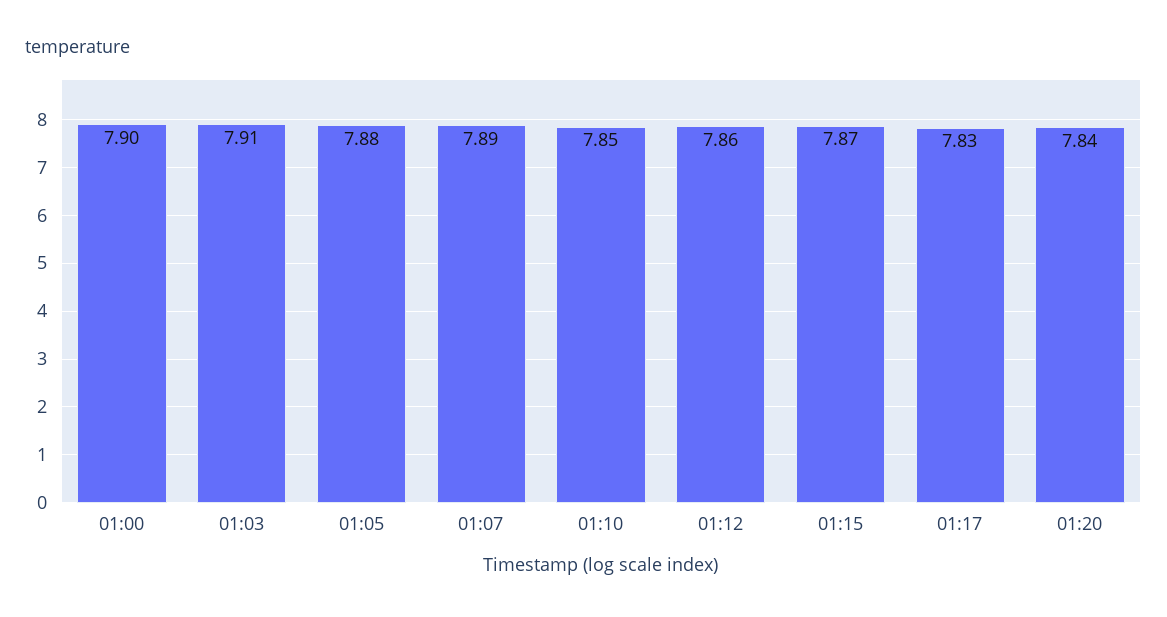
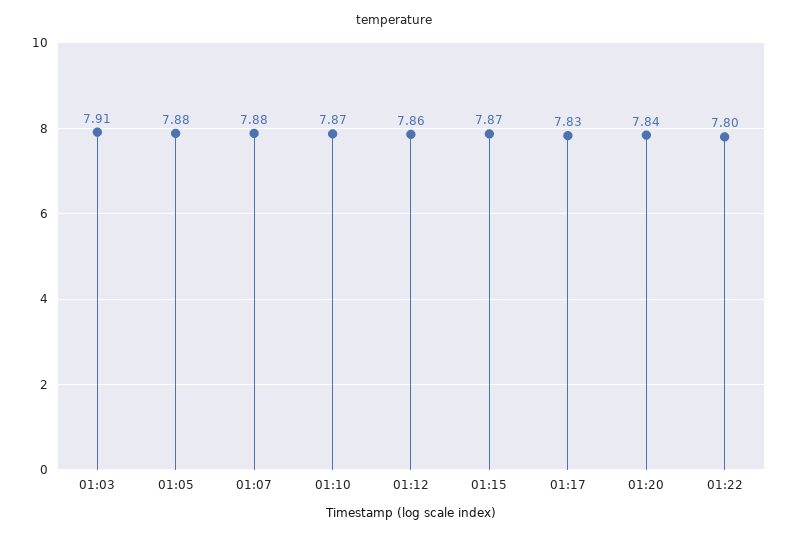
01:00: 7.9 -> none
01:07: 7.89 -> 7.88
01:10: 7.85 -> 7.87
01:22: none -> 7.8

